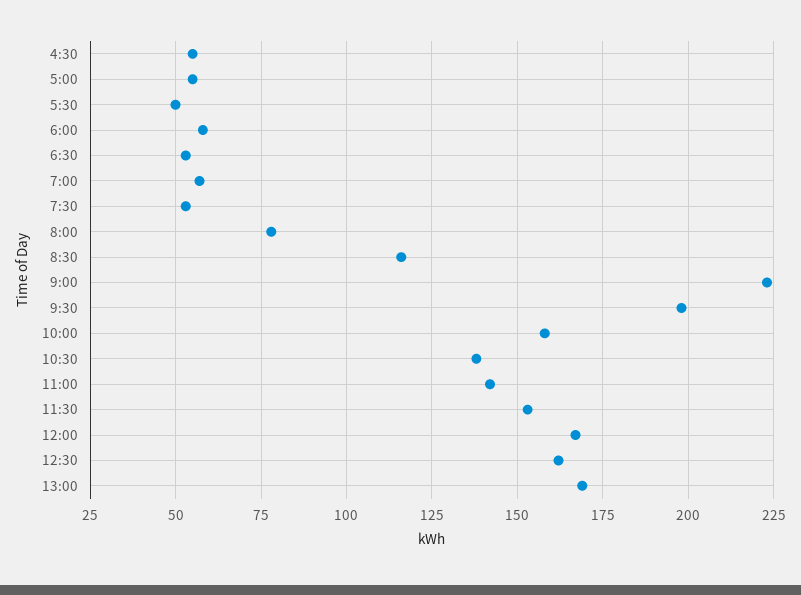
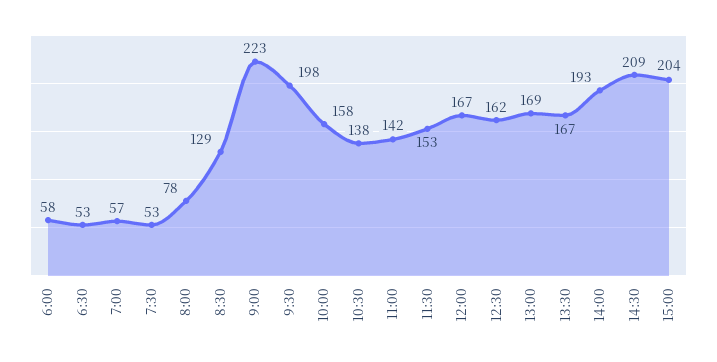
4:30: 55 -> none
5:00: 55 -> none
5:30: 50 -> none
8:30: 115 -> 129
13:30: none -> 167
14:00: none -> 193
14:30: none -> 209
15:00: none -> 204

